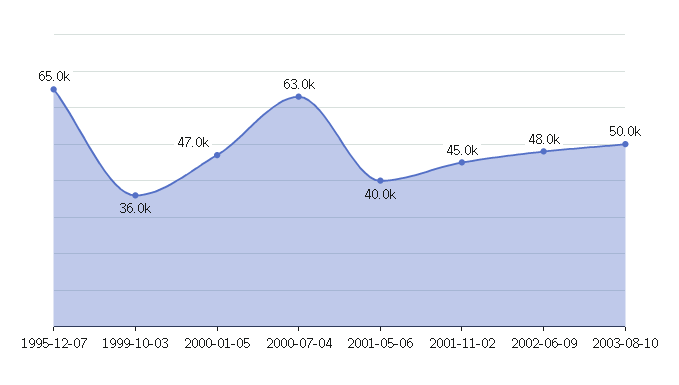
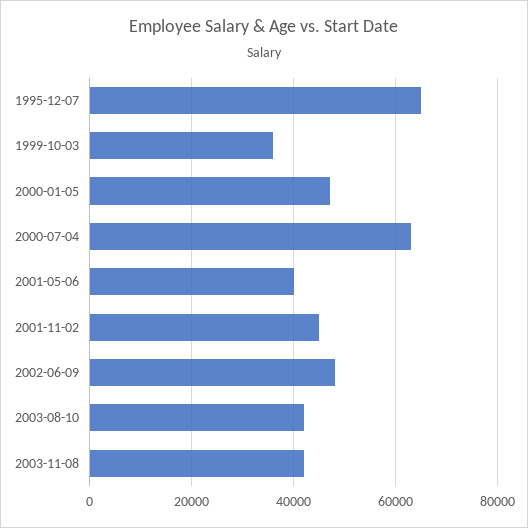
2003-08-10: 50000 -> 42000
2003-11-08: none -> 42000

